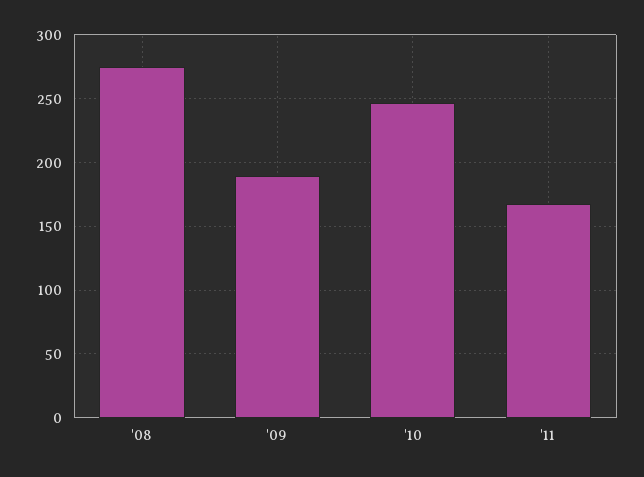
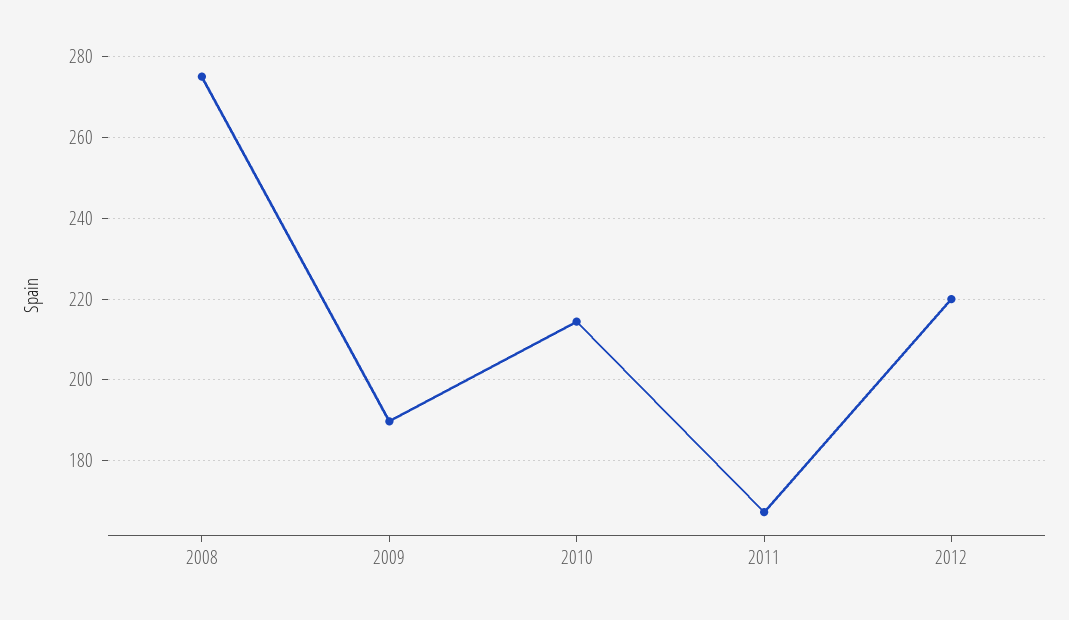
'10: 245 -> 214
2012: none -> 220

